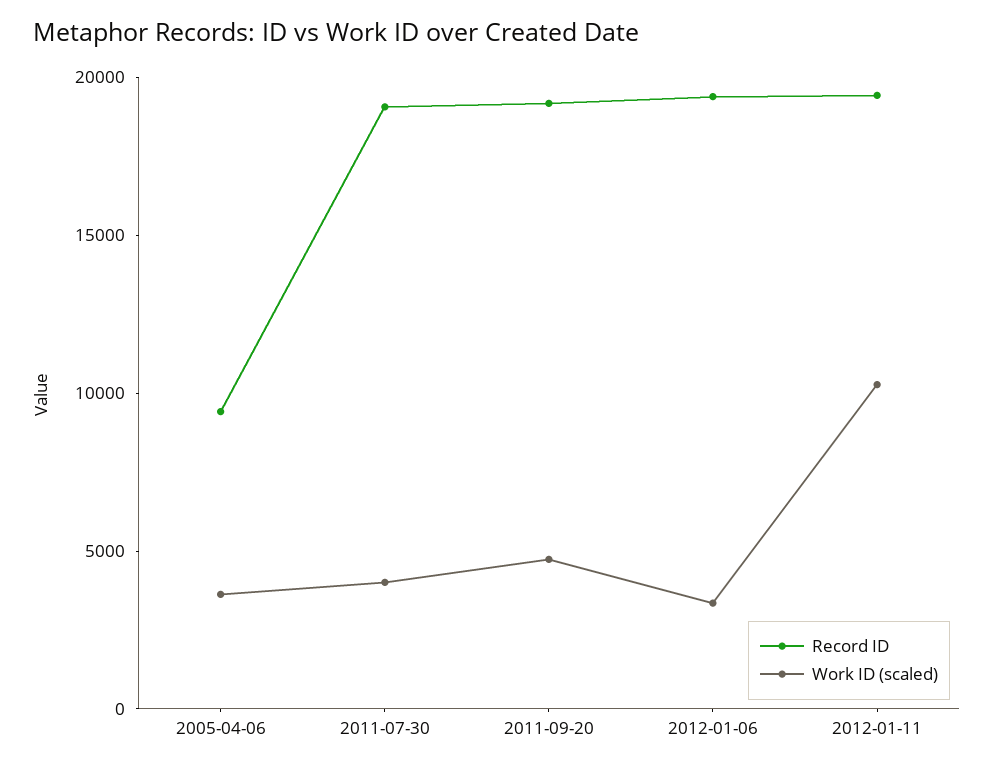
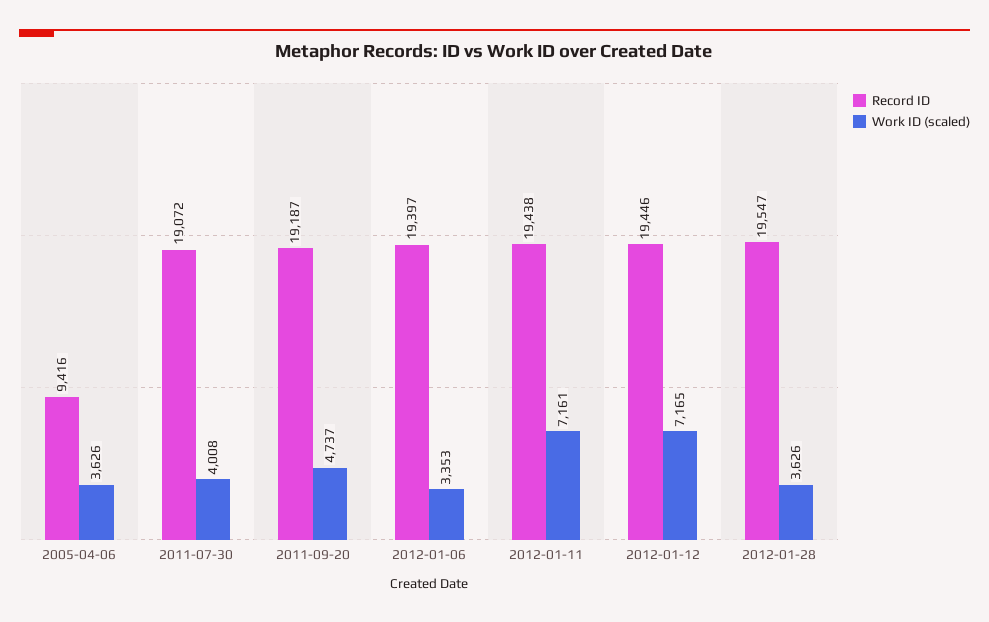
Work ID (scaled), 2012-01-11: 10000 -> 7161
Record ID, 2012-01-12: none -> 19446
Work ID (scaled), 2012-01-12: none -> 7165
Record ID, 2012-01-28: none -> 19547
Work ID (scaled), 2012-01-28: none -> 3626

